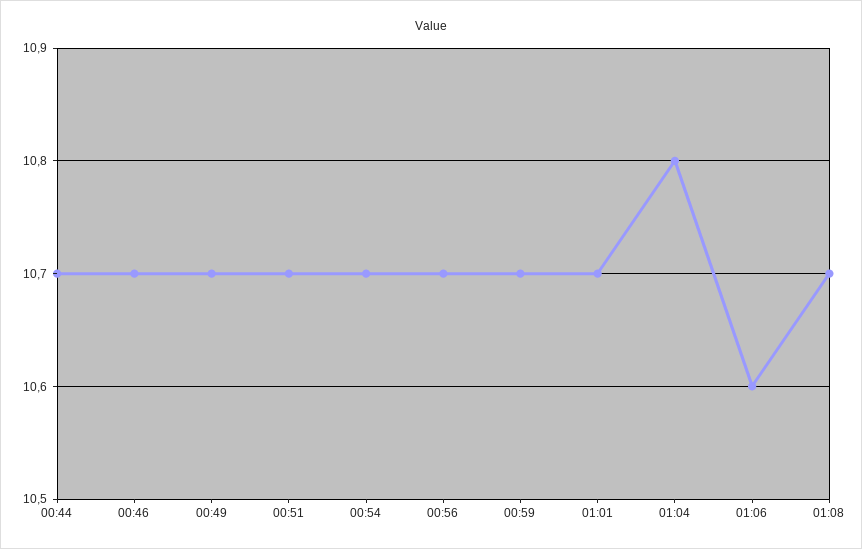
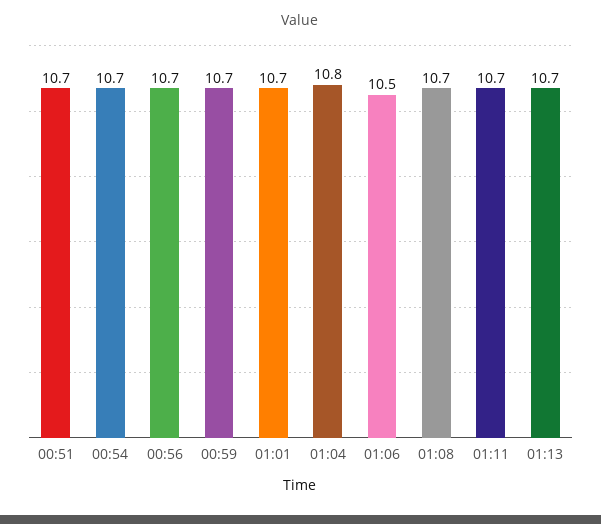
00:44: 10.7 -> none
00:46: 10.7 -> none
00:49: 10.7 -> none
01:06: 10.6 -> 10.5
01:11: none -> 10.7
01:13: none -> 10.7

